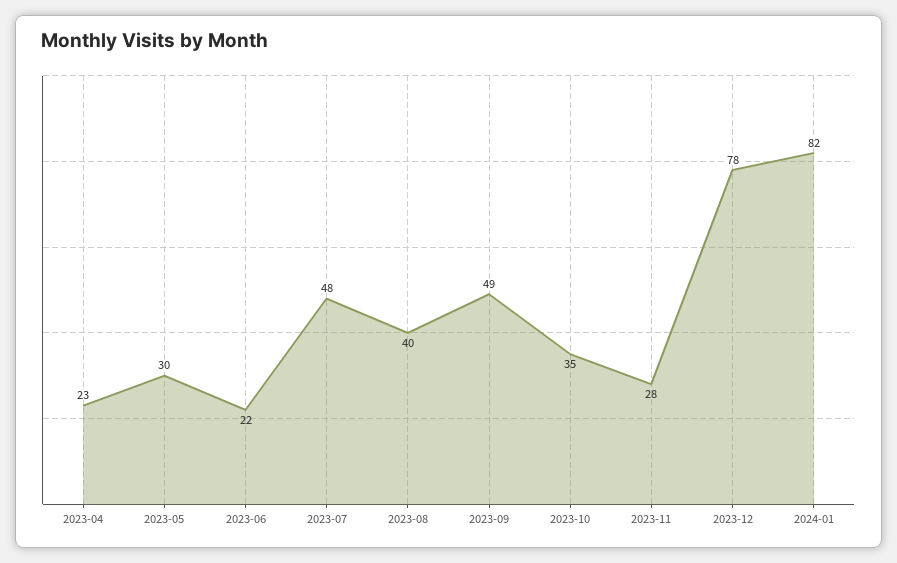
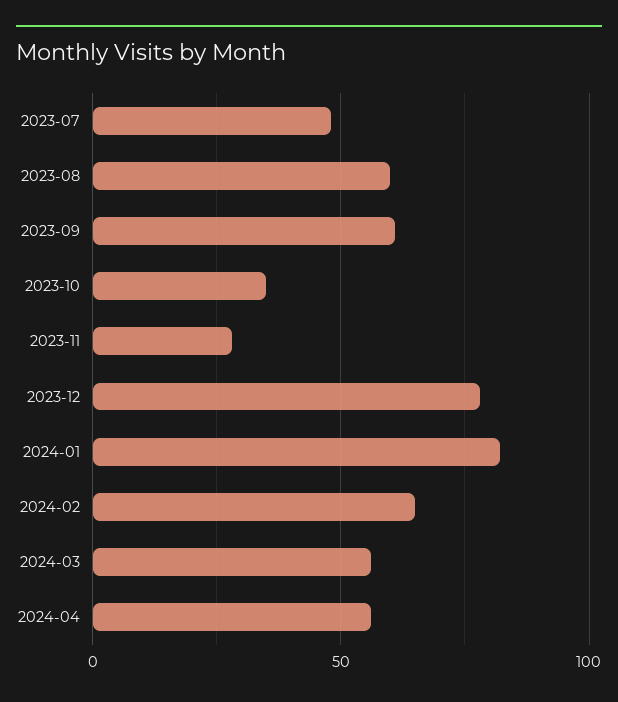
2023-04: 23 -> none
2023-05: 30 -> none
2023-06: 22 -> none
2023-08: 40 -> 60
2023-09: 49 -> 60
2024-02: none -> 65
2024-03: none -> 55
2024-04: none -> 55

